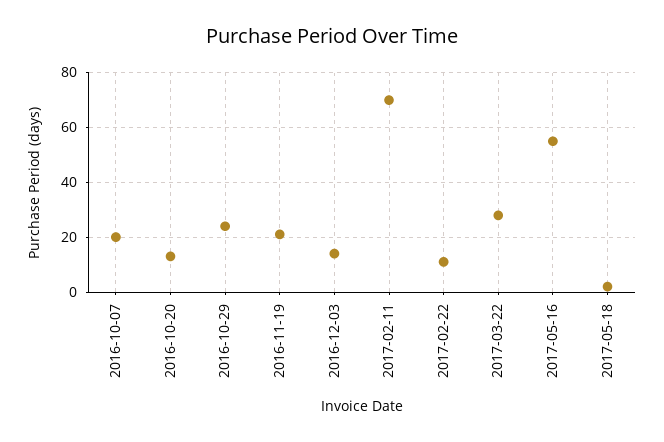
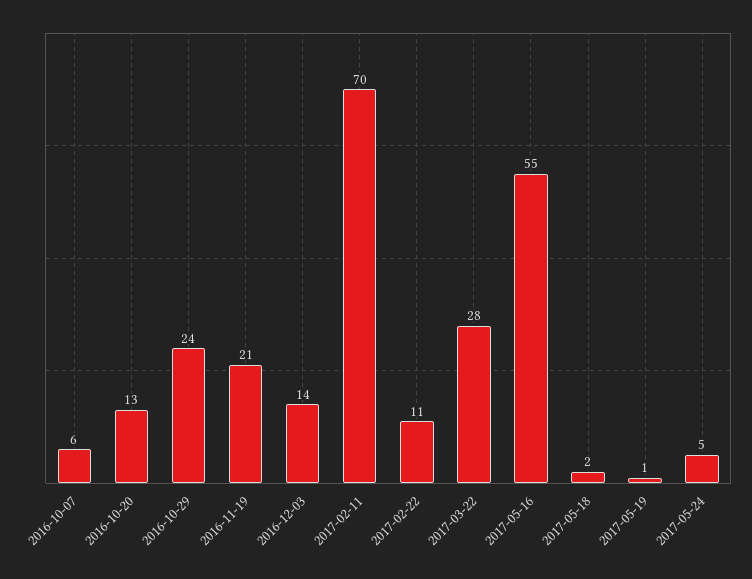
2016-10-07: 20 -> 6
2017-05-19: none -> 1
2017-05-24: none -> 5

